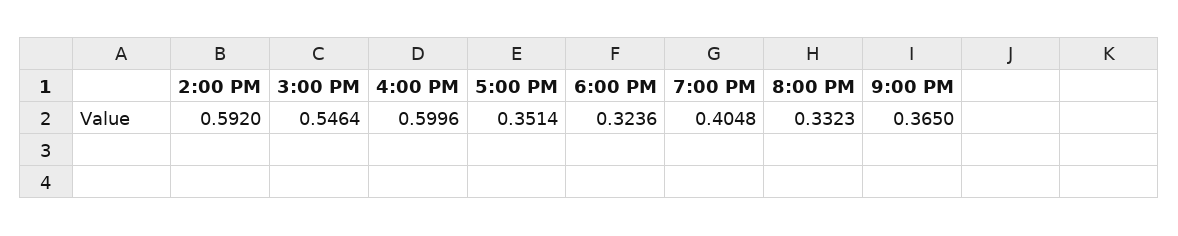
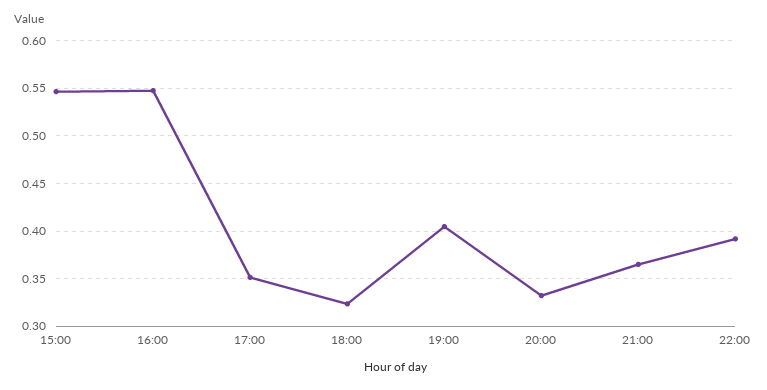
2:00 PM: 0.592 -> none
4:00 PM: 0.5996 -> 0.55
22:00: none -> 0.39

